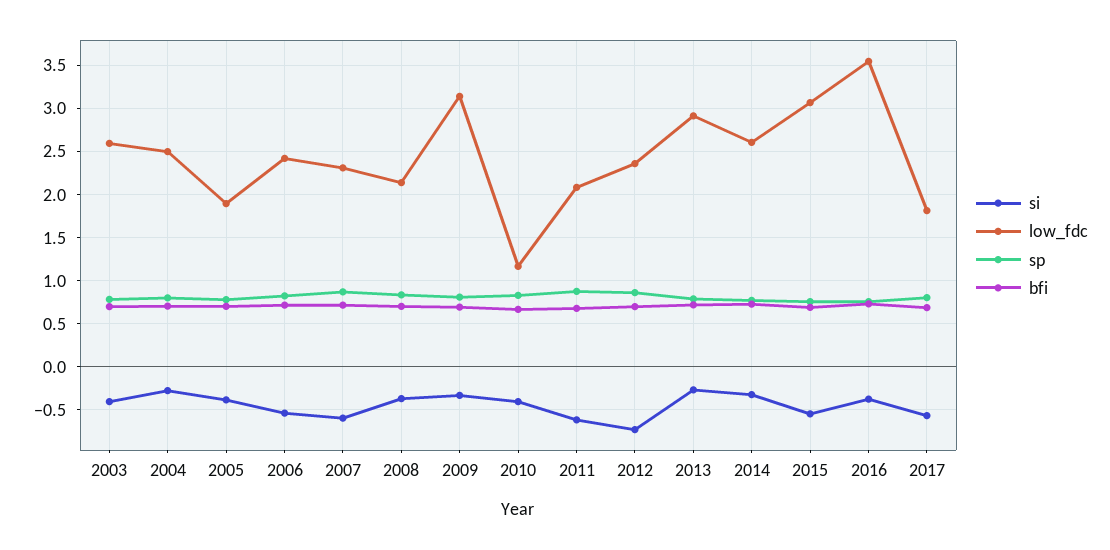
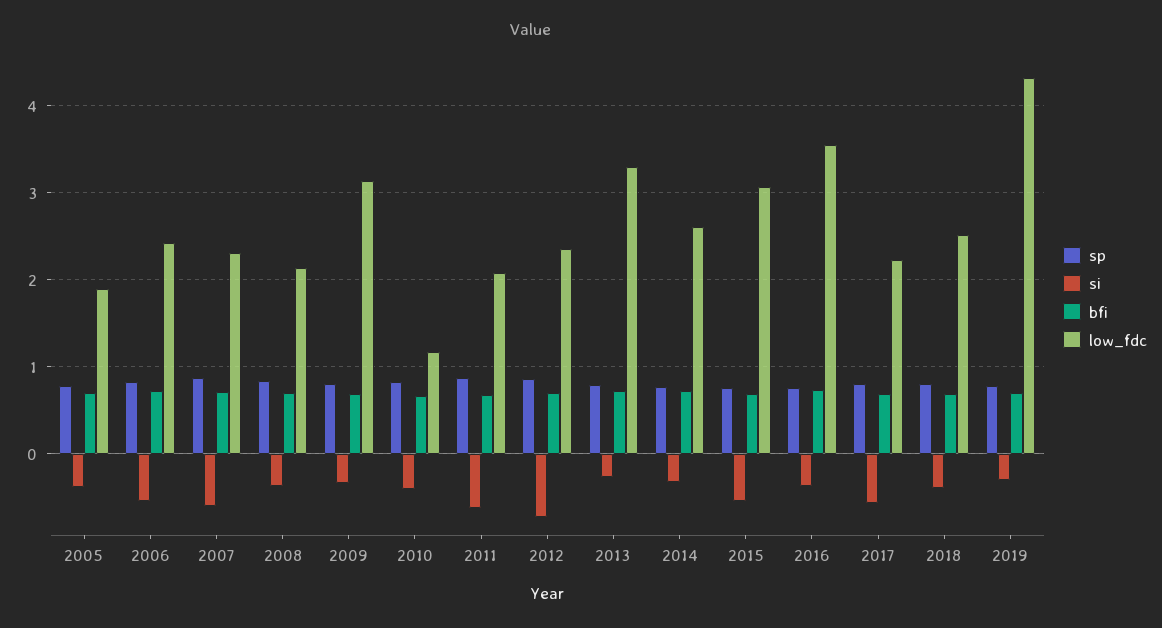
si, 2003: -0.4 -> none
low_fdc, 2003: 2.6 -> none
sp, 2003: 0.8 -> none
bfi, 2003: 0.7 -> none
si, 2004: -0.3 -> none
low_fdc, 2004: 2.5 -> none
sp, 2004: 0.8 -> none
bfi, 2004: 0.7 -> none
low_fdc, 2013: 2.9 -> 3.3
low_fdc, 2017: 1.8 -> 2.2
sp, 2018: none -> 0.8
si, 2018: none -> -0.4
bfi, 2018: none -> 0.7
low_fdc, 2018: none -> 2.5
sp, 2019: none -> 0.8
si, 2019: none -> -0.3
bfi, 2019: none -> 0.7
low_fdc, 2019: none -> 4.3

